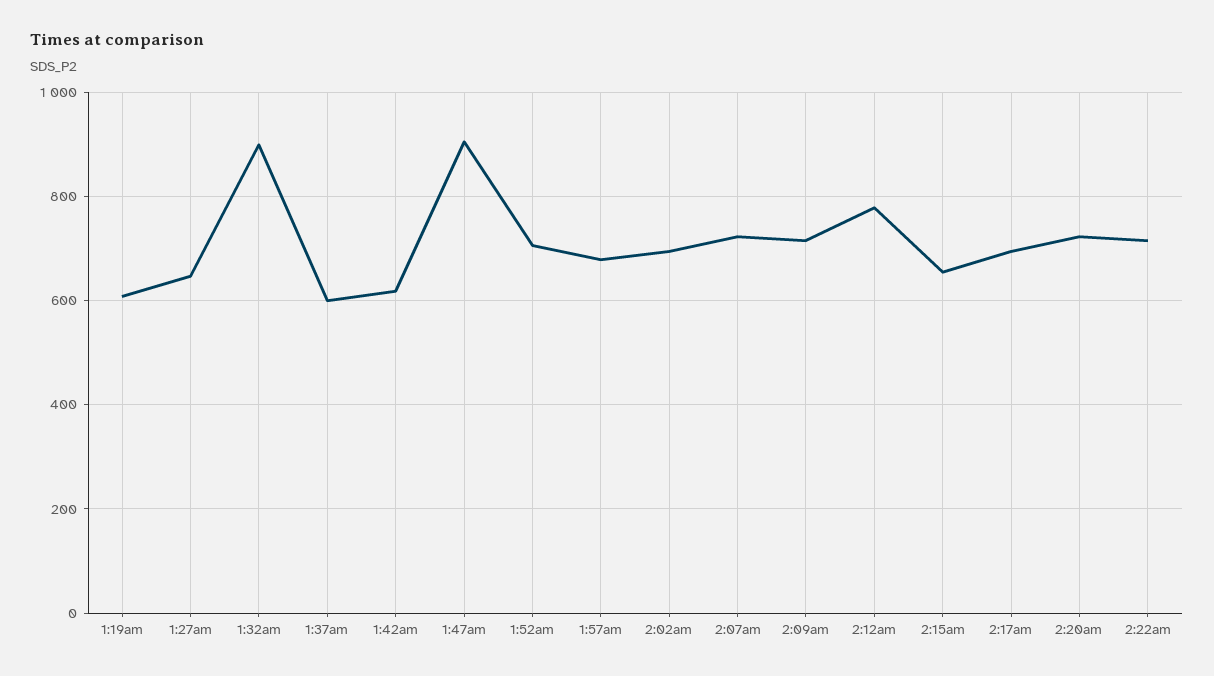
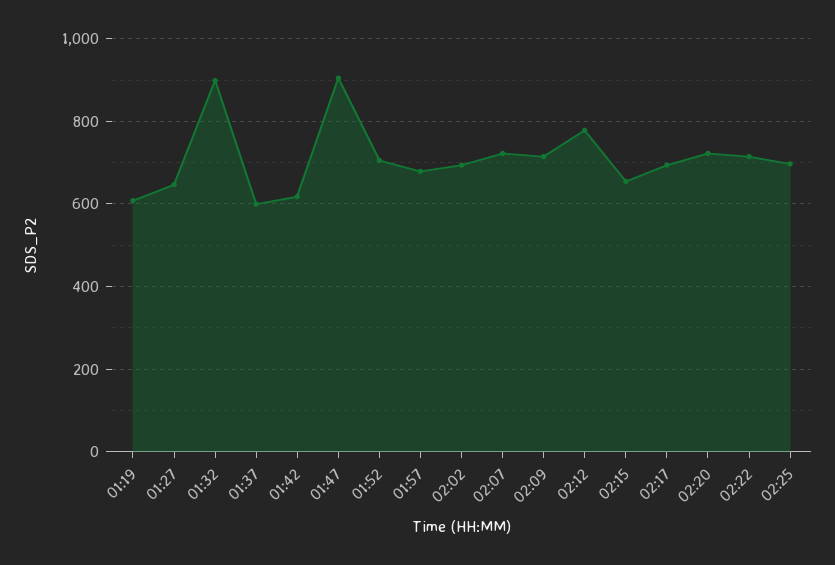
02:25: none -> 700

